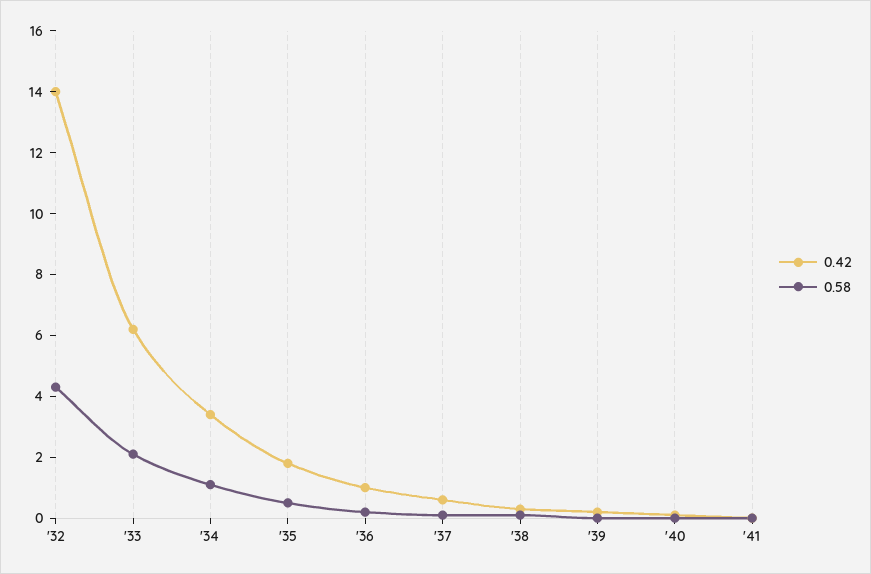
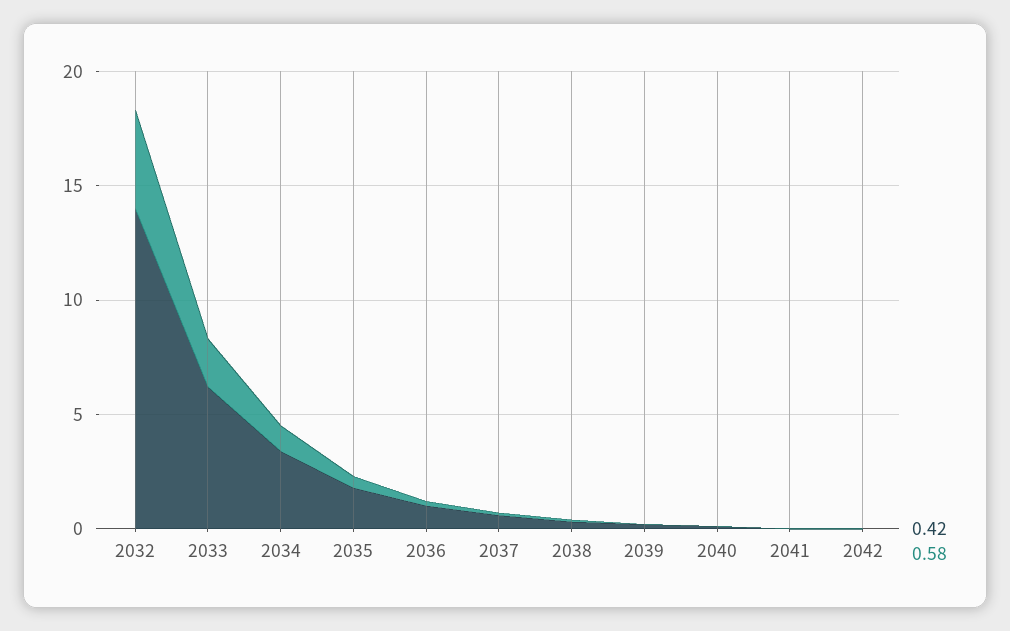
0.42, 2042: none -> 0
0.58, 2042: none -> 0

